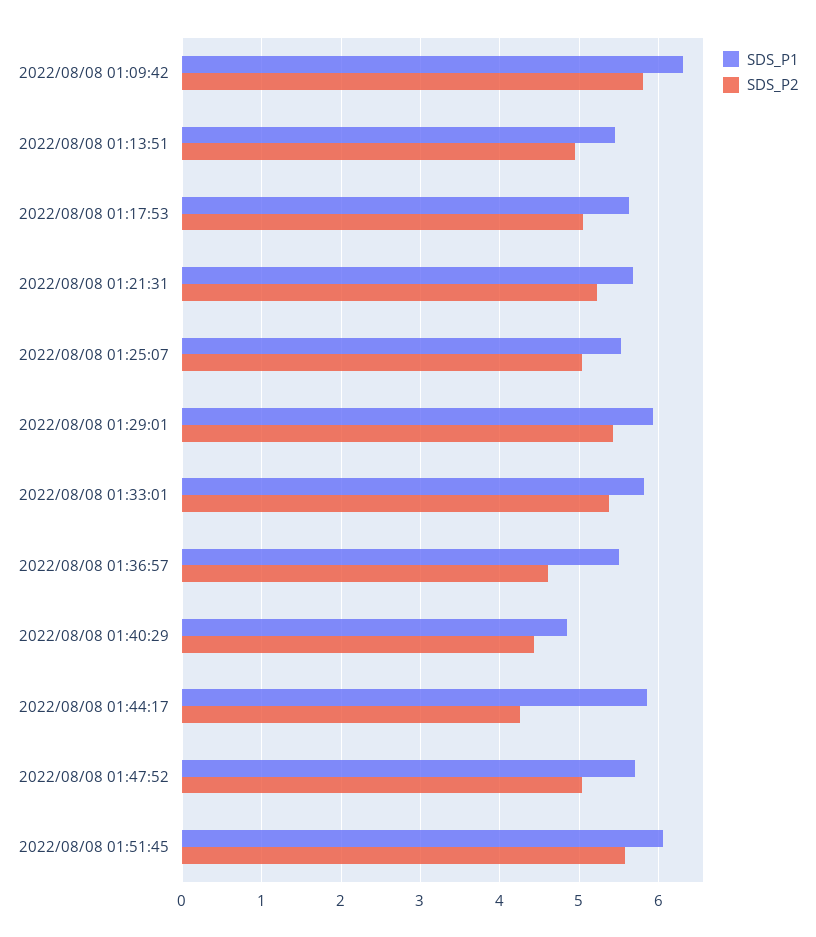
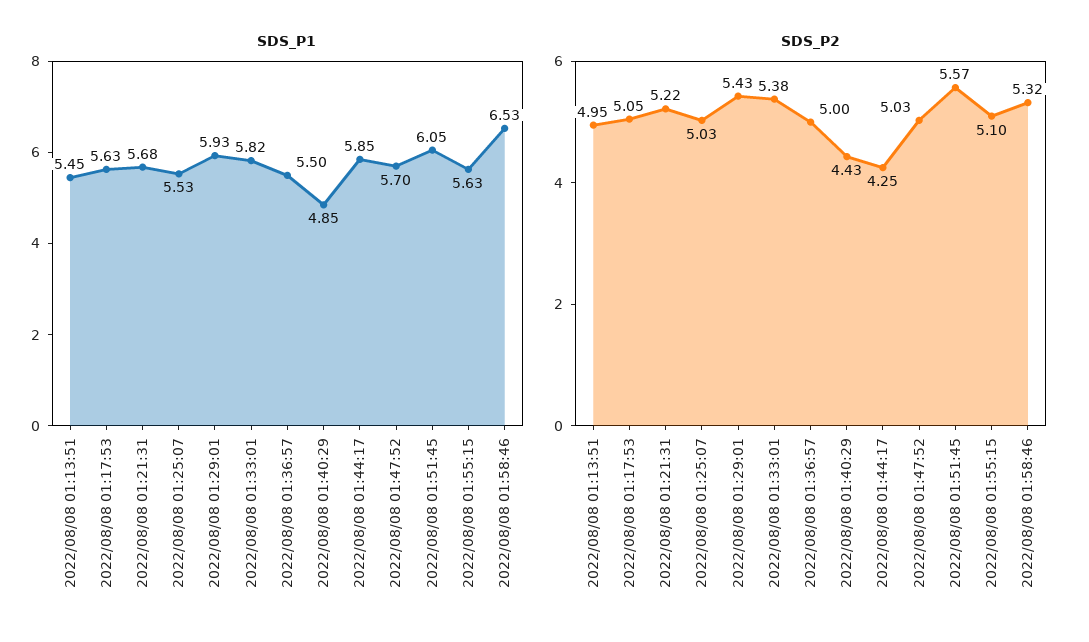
SDS_P1, 2022/08/08 01:09:42: 6.3 -> none
SDS_P2, 2022/08/08 01:09:42: 5.8 -> none
SDS_P2, 2022/08/08 01:36:57: 4.6 -> 5
SDS_P1, 2022/08/08 01:55:15: none -> 5.63
SDS_P1, 2022/08/08 01:58:46: none -> 6.53
SDS_P2, 2022/08/08 01:55:15: none -> 5.1
SDS_P2, 2022/08/08 01:58:46: none -> 5.32

